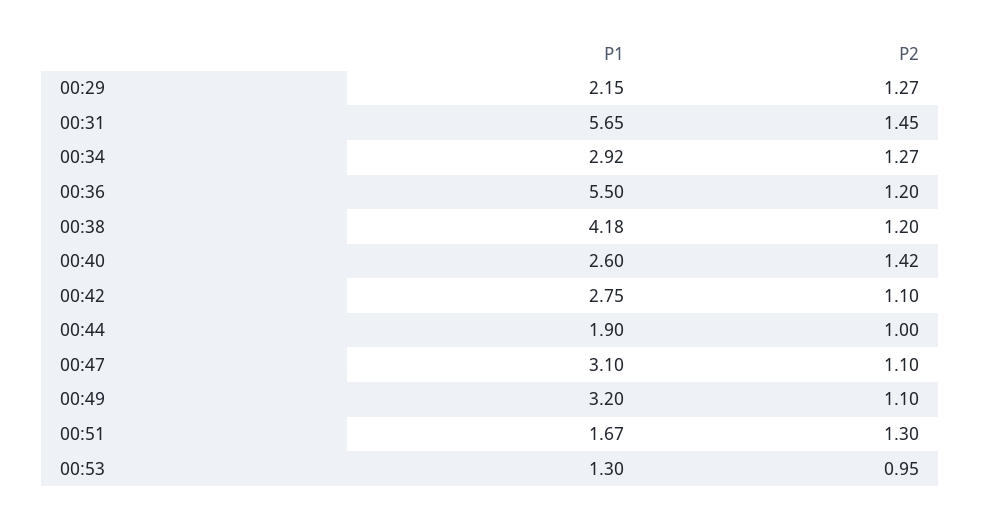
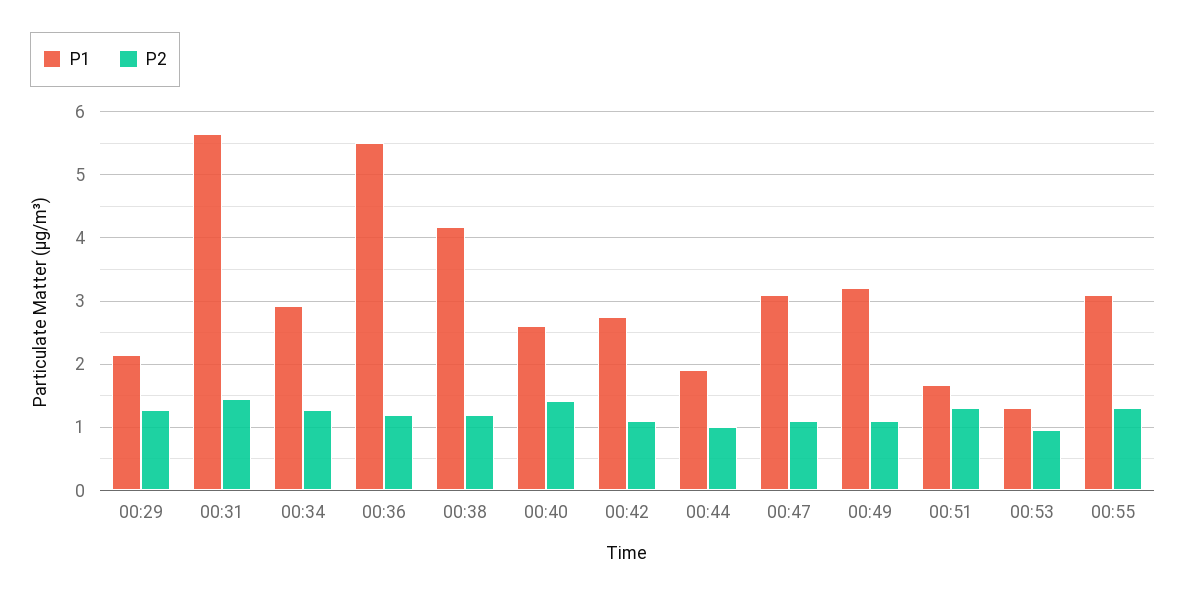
P1, 00:55: none -> 3.1
P2, 00:55: none -> 1.3

